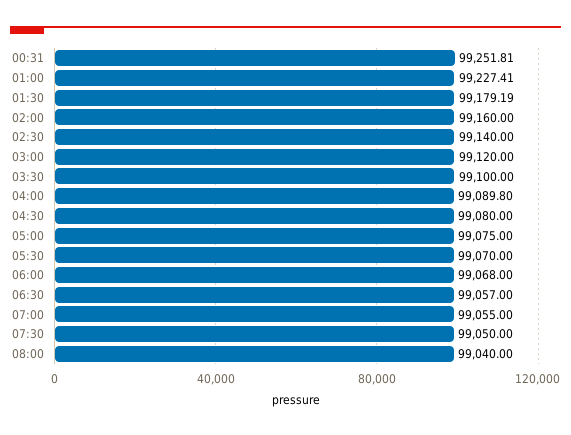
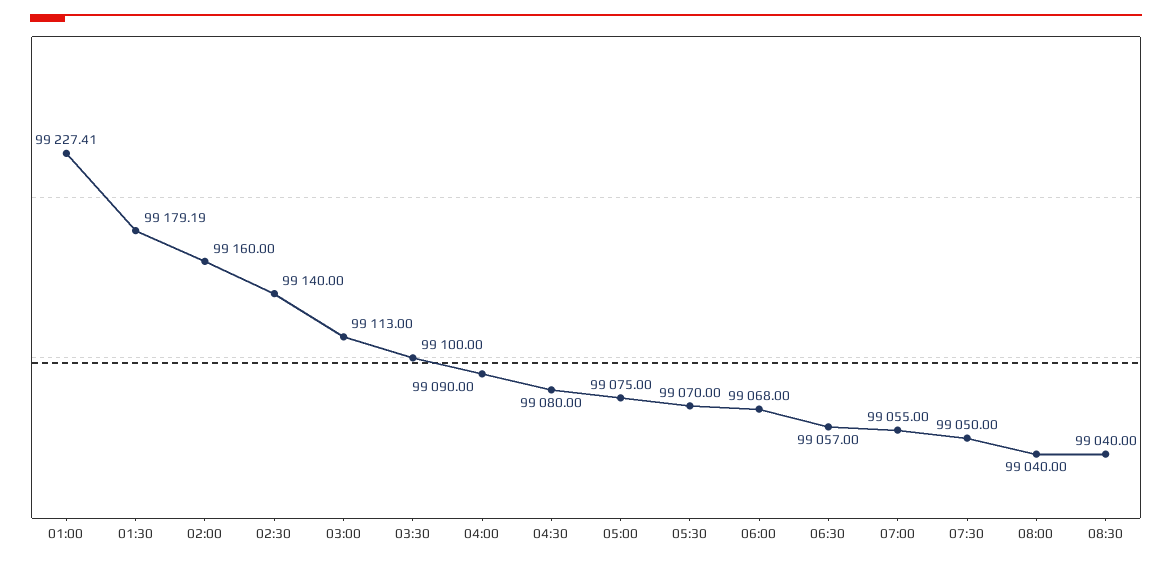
00:31: 99251.81 -> none
03:00: 99120 -> 99113
04:00: 99089.8 -> 99090
08:30: none -> 99040

